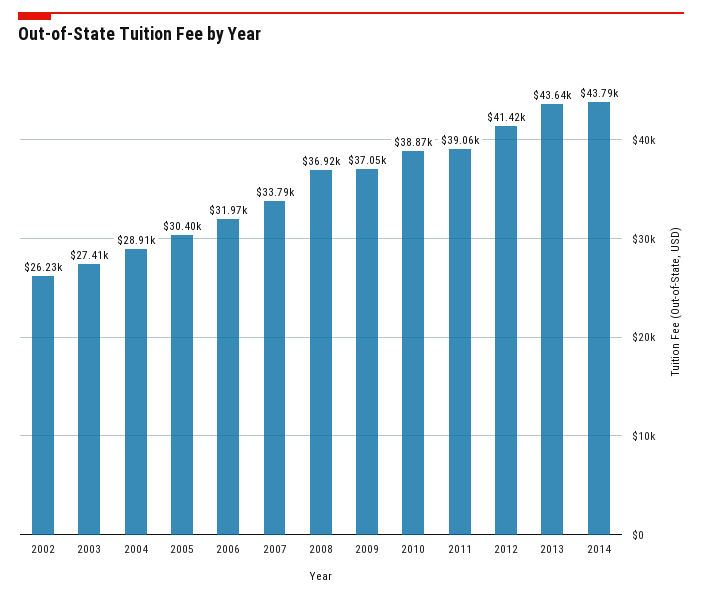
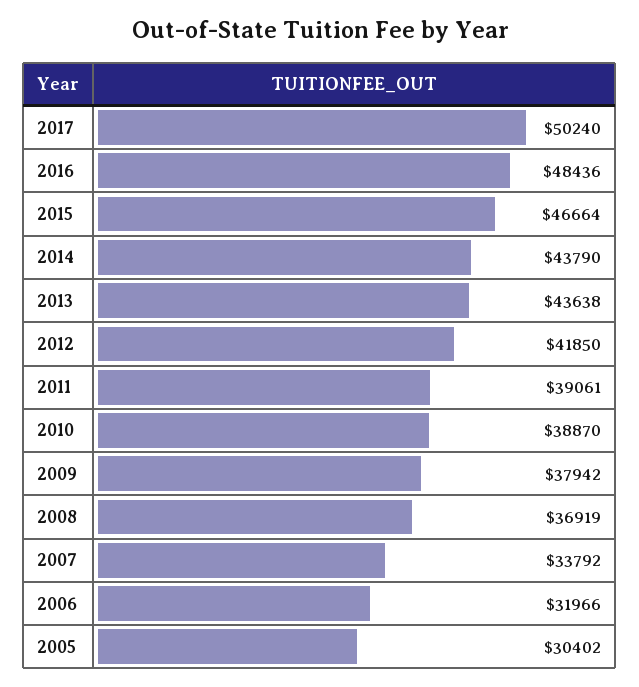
2002: 26230 -> none
2003: 27410 -> none
2004: 28910 -> none
2009: 37050 -> 37942
2012: 41420 -> 41850
2017: none -> 50240
2016: none -> 48436
2015: none -> 46664

